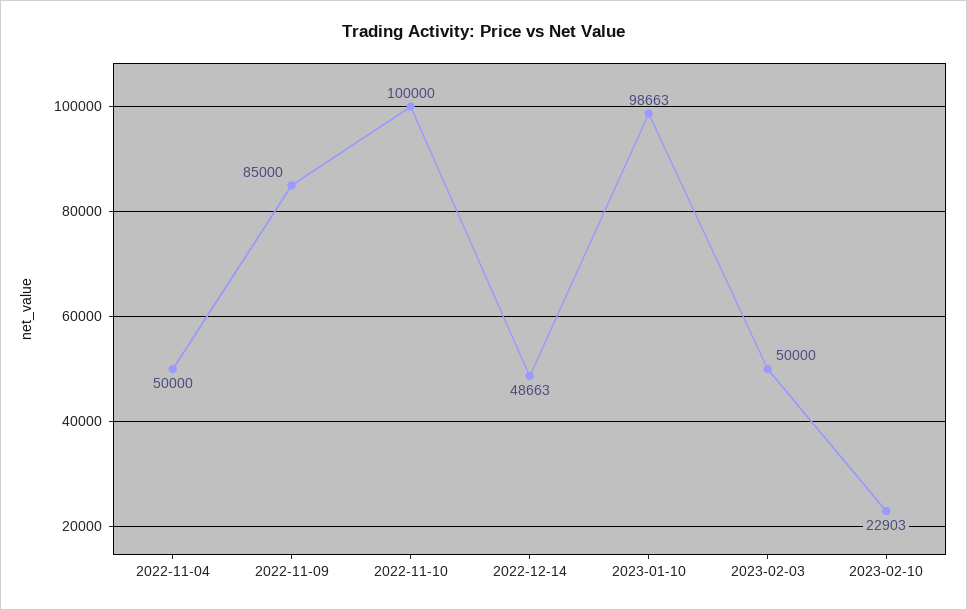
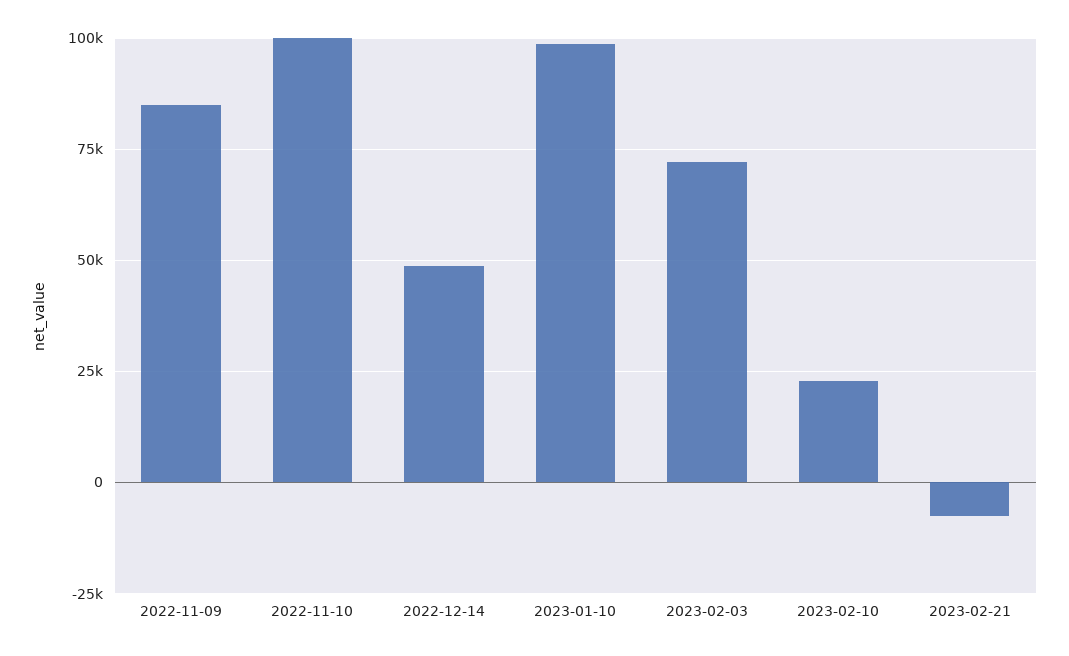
2022-11-04: 50000 -> none
2023-02-03: 50000 -> 72500
2023-02-21: none -> -7500

